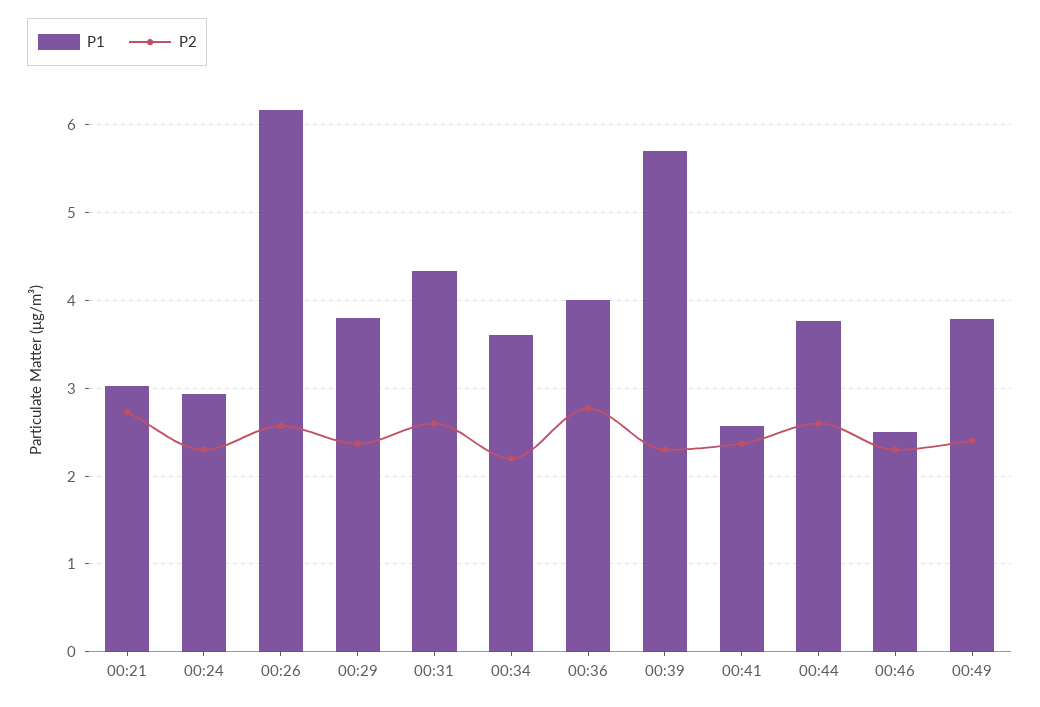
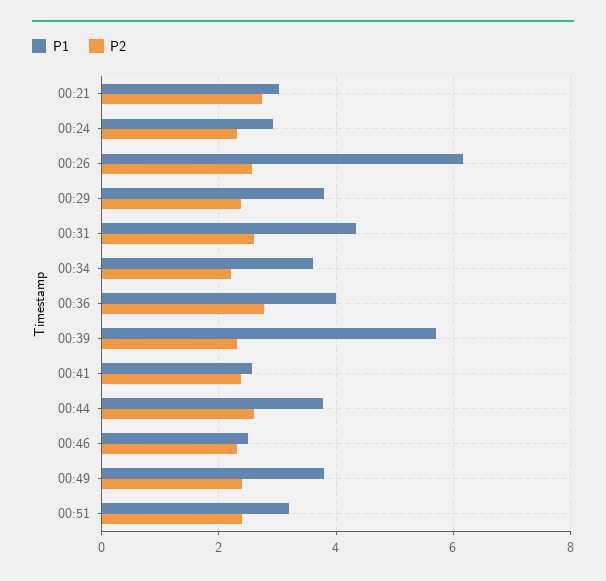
P1, 00:51: none -> 3.2
P2, 00:51: none -> 2.4

